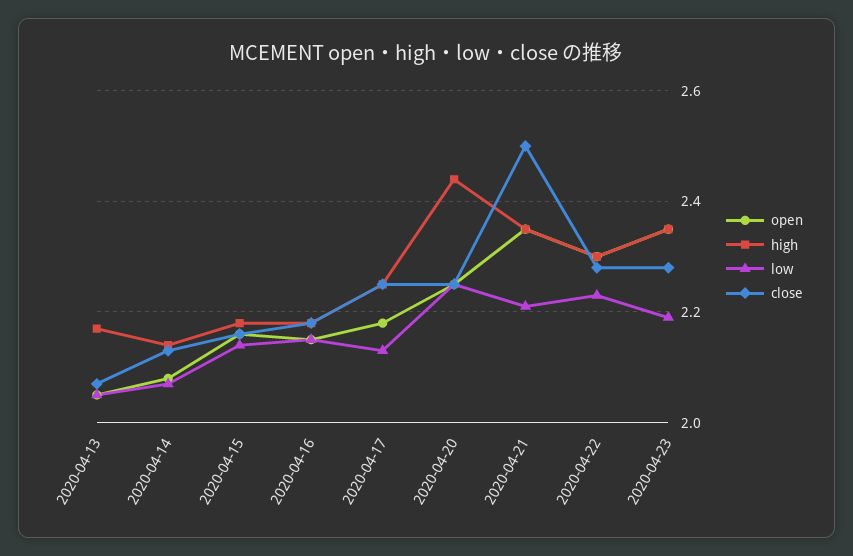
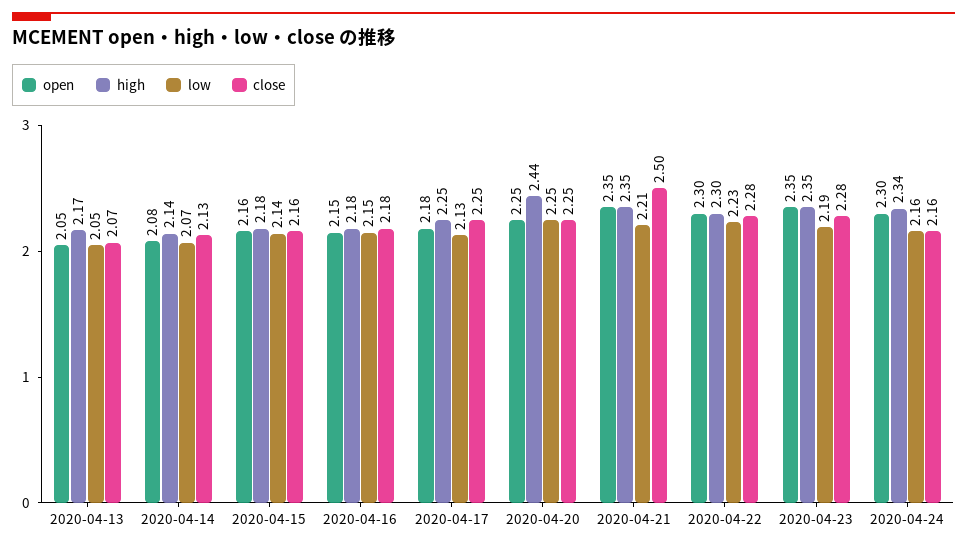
open, 2020-04-24: none -> 2.3
high, 2020-04-24: none -> 2.34
low, 2020-04-24: none -> 2.16
close, 2020-04-24: none -> 2.16

